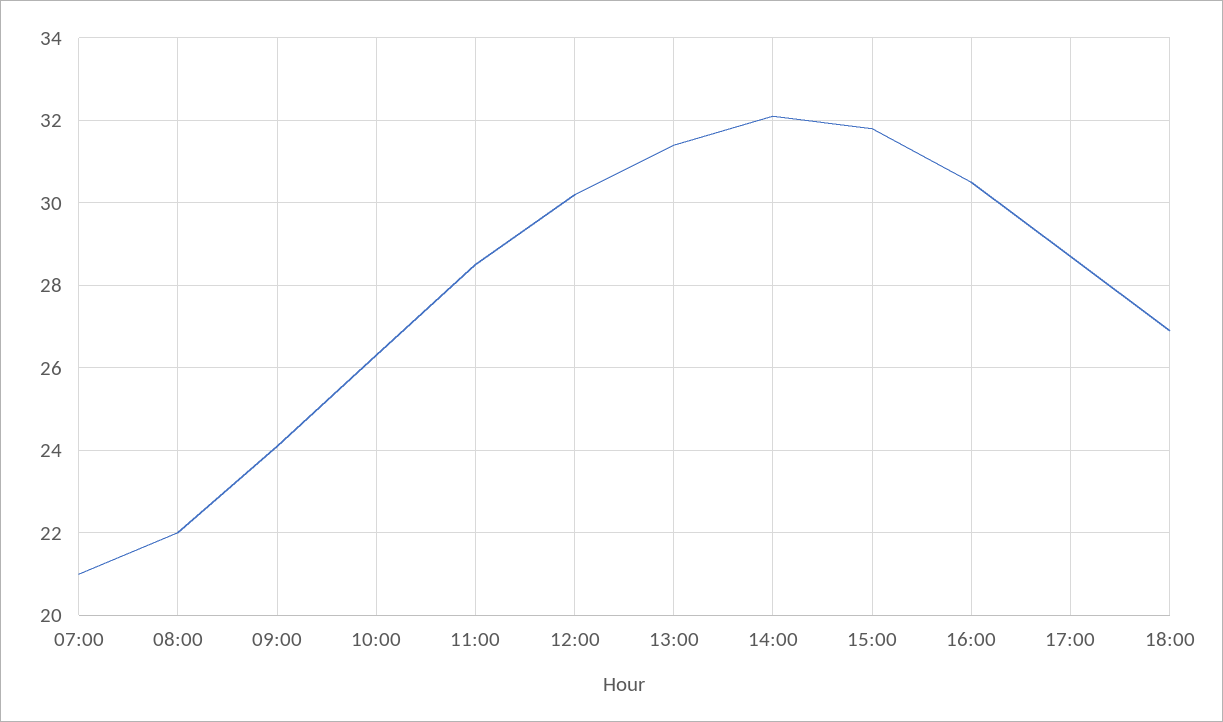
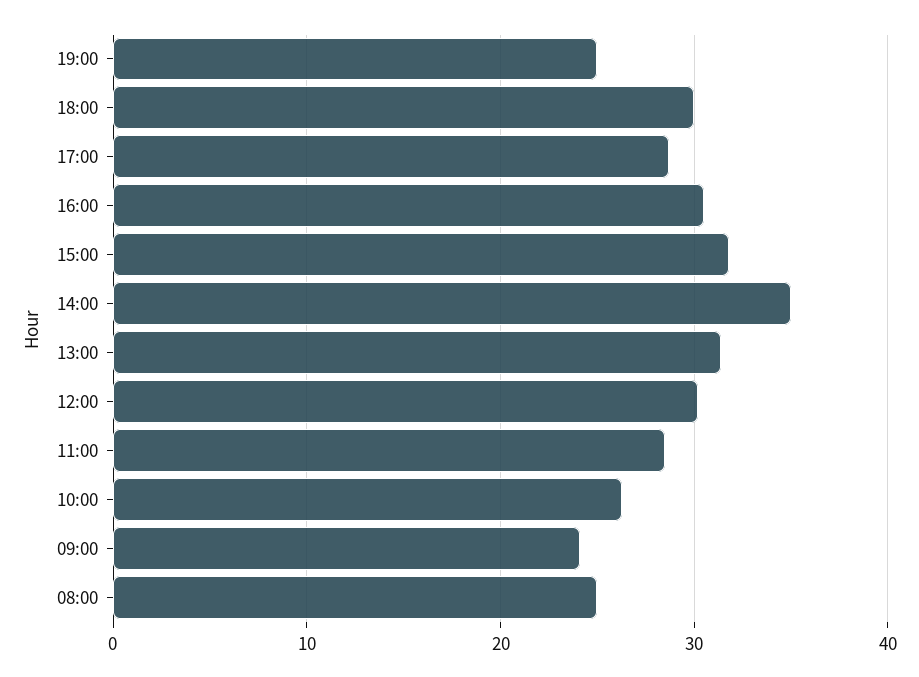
07:00: 21 -> none
08:00: 22 -> 25
14:00: 32 -> 35
18:00: 27 -> 30
19:00: none -> 25

